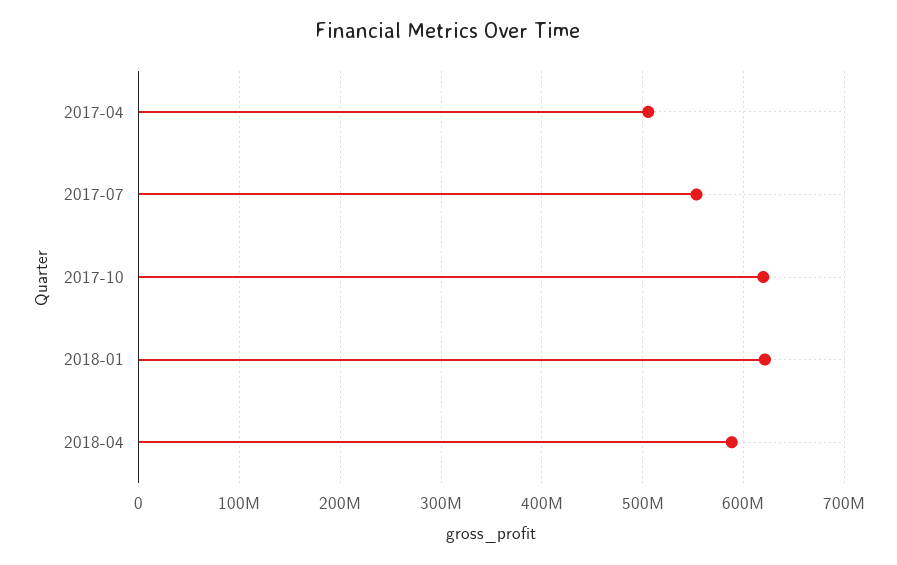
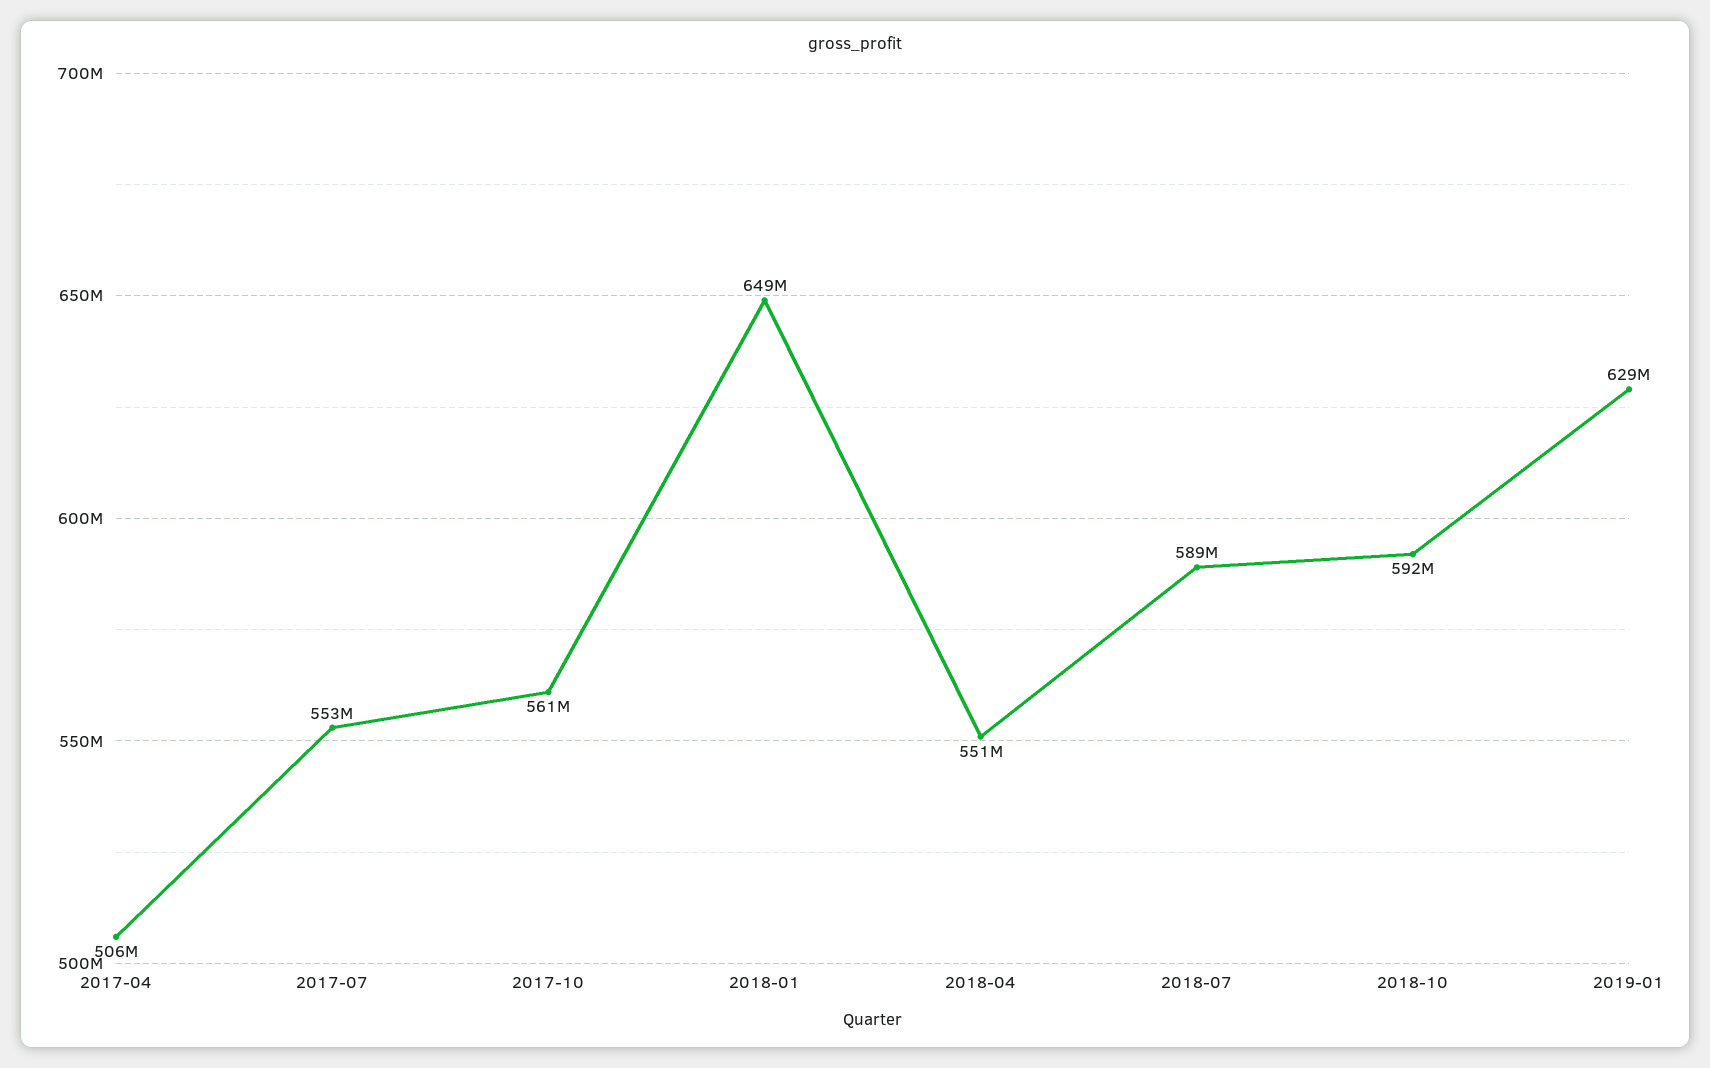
2017-10: 620000000 -> 561000000
2018-01: 620000000 -> 649000000
2018-04: 590000000 -> 551000000
2018-07: none -> 589000000
2018-10: none -> 592000000
2019-01: none -> 629000000

